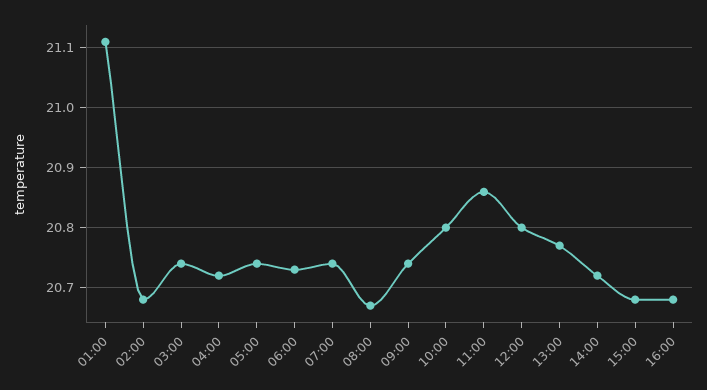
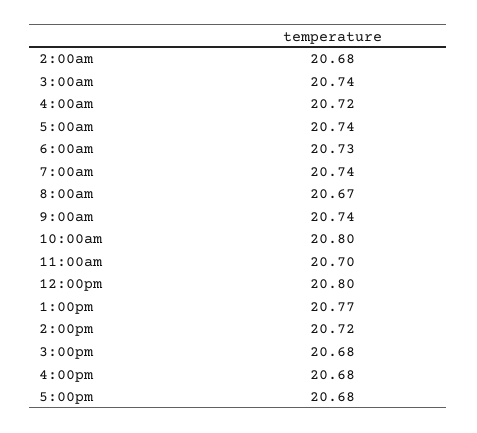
01:00: 21.1 -> none
11:00: 20.85 -> 20.7
5:00pm: none -> 20.68

